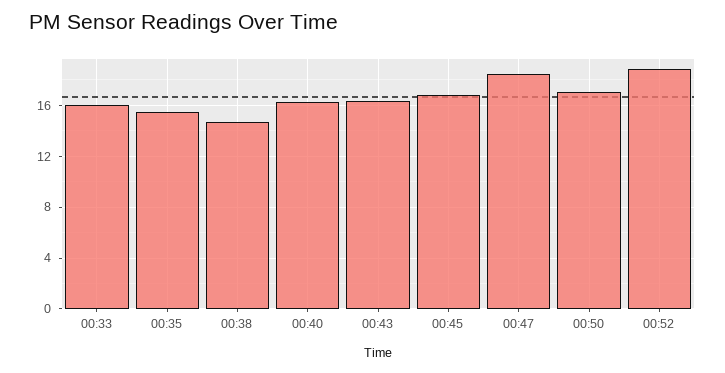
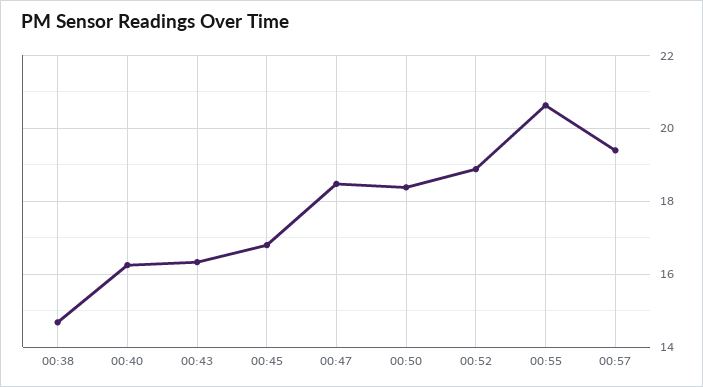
00:33: 16 -> none
00:35: 15.5 -> none
00:50: 17 -> 18.4
00:55: none -> 20.6
00:57: none -> 19.4

